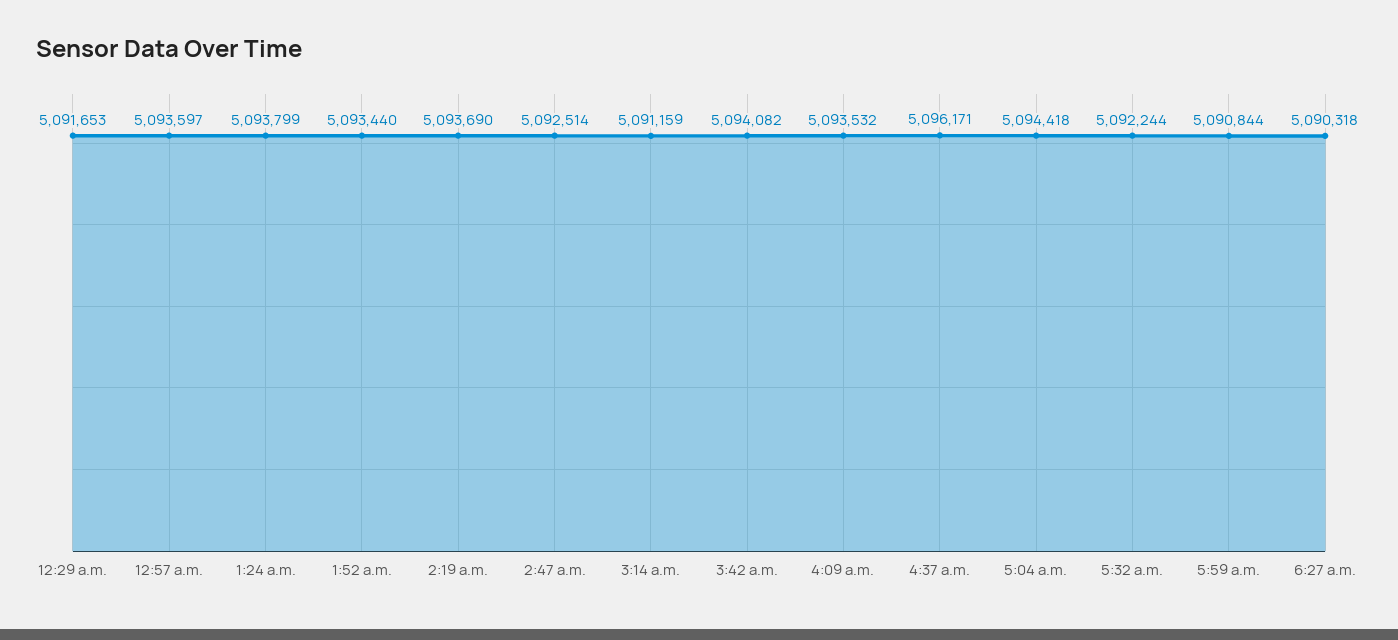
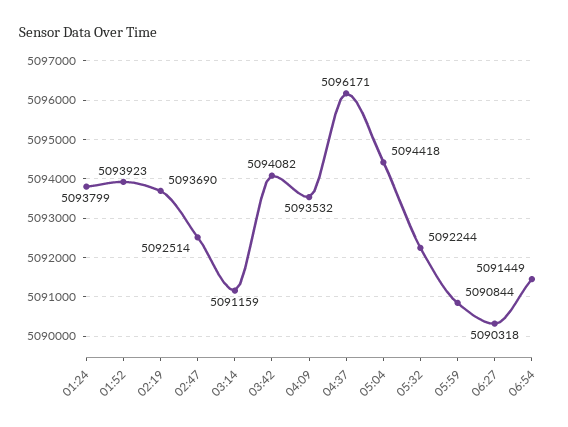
12:29 a.m.: 5091653 -> none
12:57 a.m.: 5093597 -> none
1:52 a.m.: 5093440 -> 5093923
06:54: none -> 5091449

